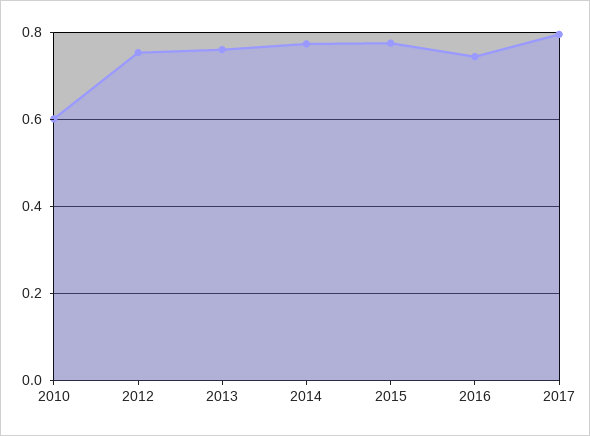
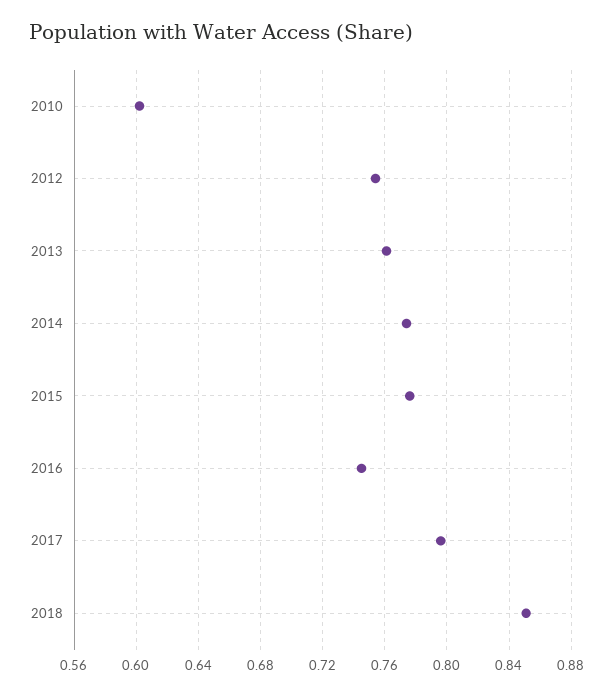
2018: none -> 0.85

